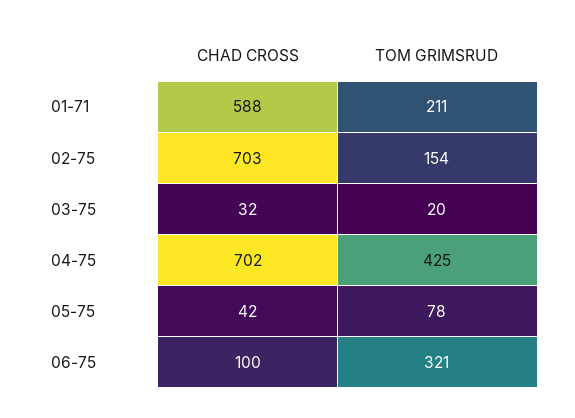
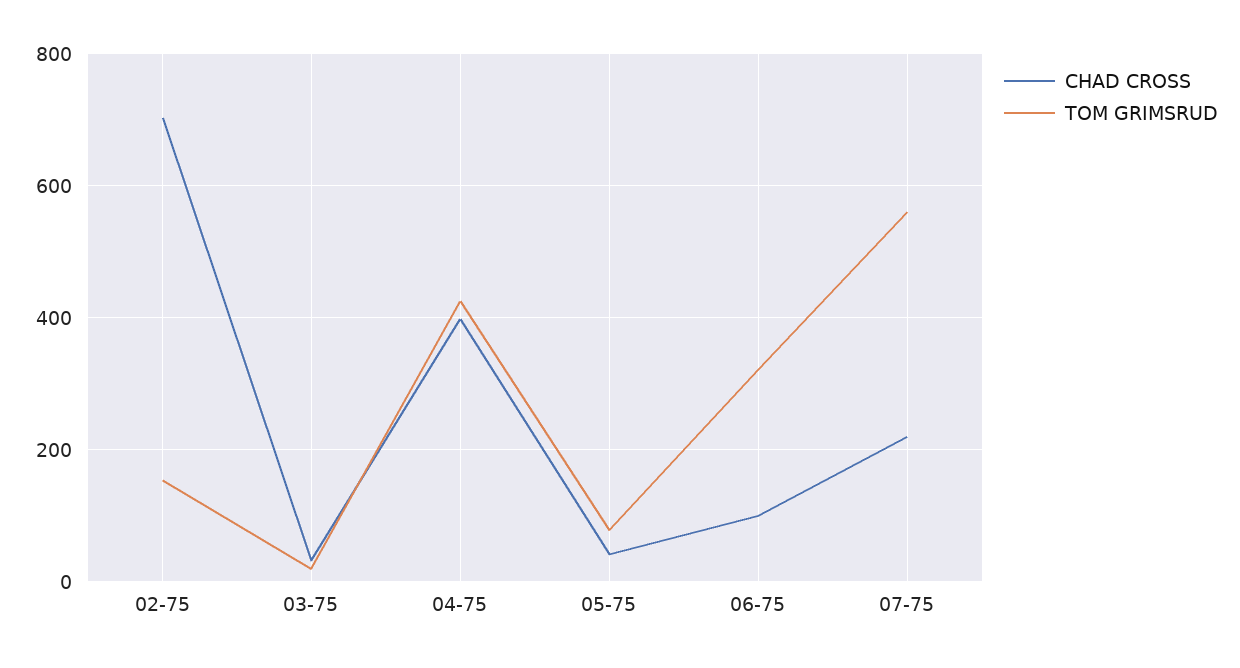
CHAD CROSS, 01-71: 588 -> none
TOM GRIMSRUD, 01-71: 211 -> none
CHAD CROSS, 04-75: 702 -> 400
CHAD CROSS, 07-75: none -> 220
TOM GRIMSRUD, 07-75: none -> 560

